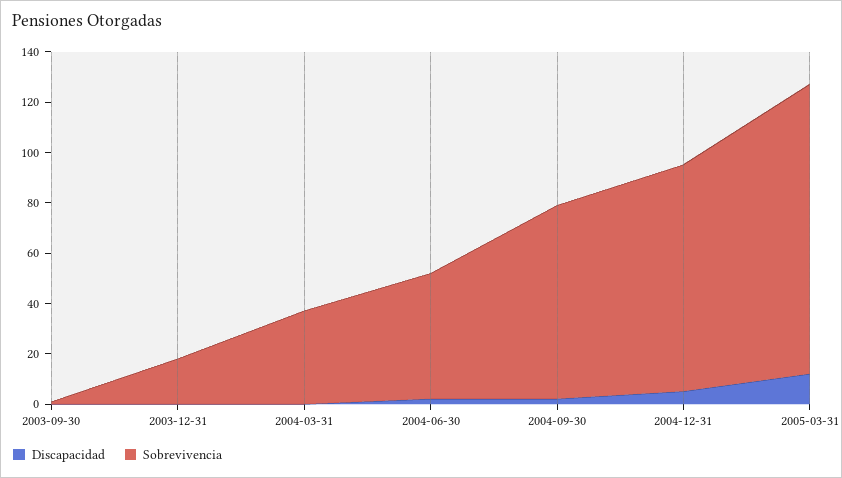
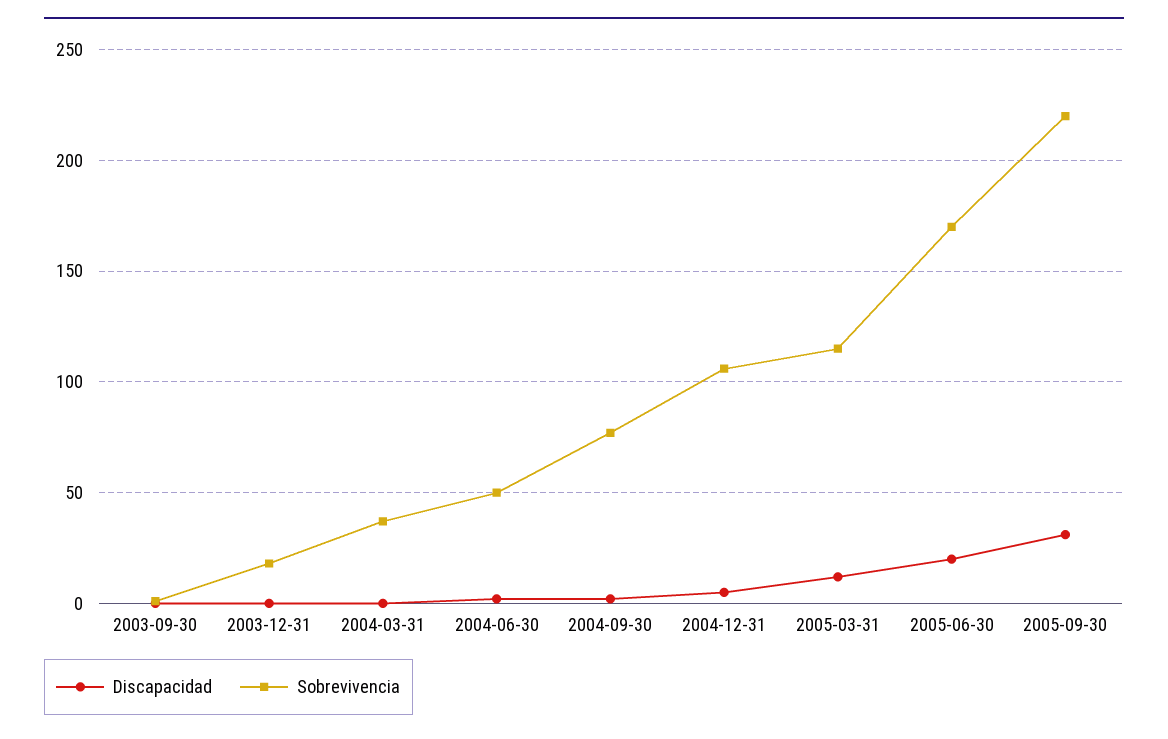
Sobrevivencia, 2004-12-31: 90 -> 105
Discapacidad, 2005-06-30: none -> 20
Sobrevivencia, 2005-06-30: none -> 170
Discapacidad, 2005-09-30: none -> 30
Sobrevivencia, 2005-09-30: none -> 220

